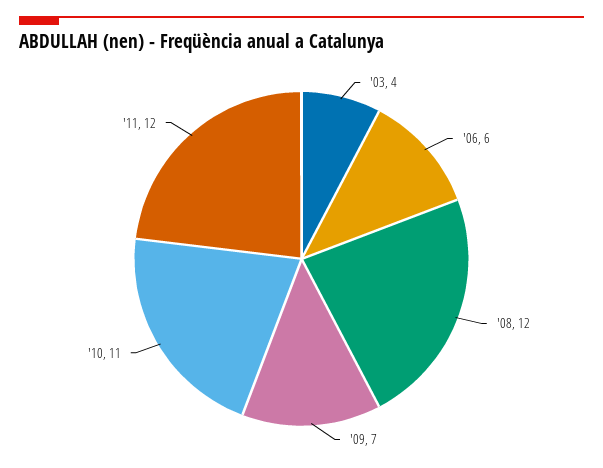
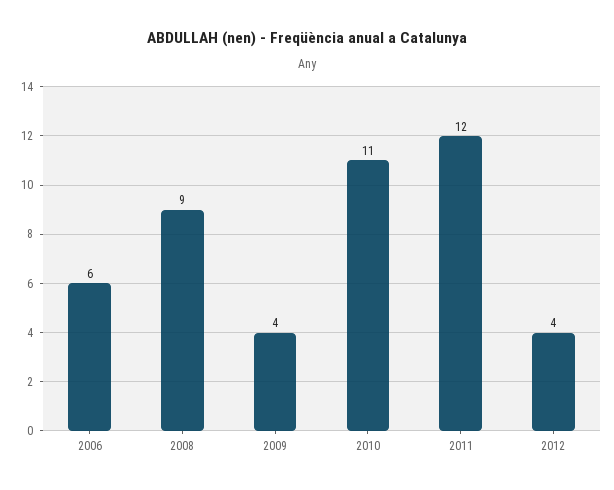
'03: 4 -> none
'08: 12 -> 9
'09: 7 -> 4
2012: none -> 4

